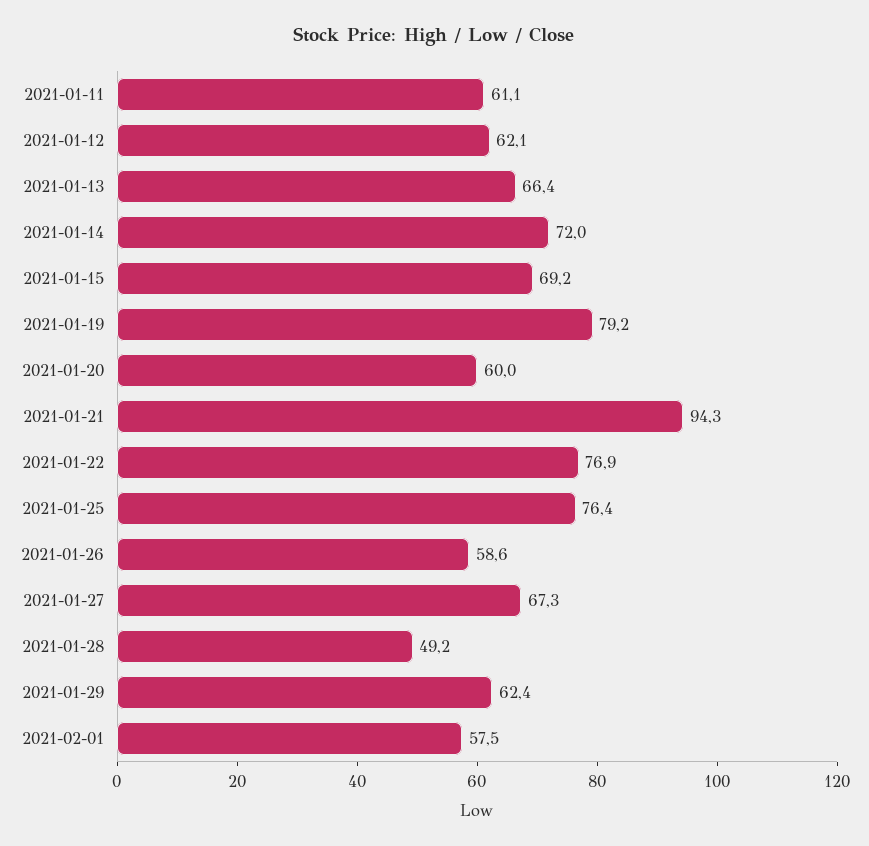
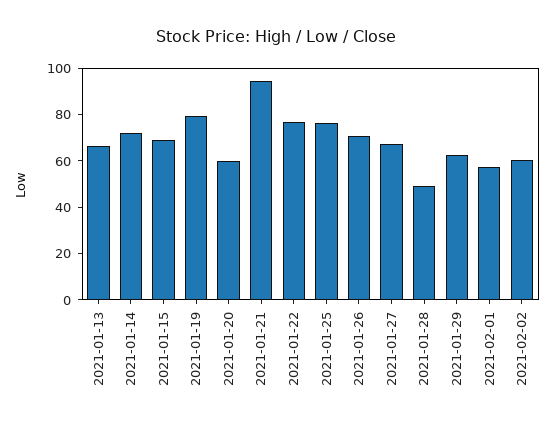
2021-01-11: 61.1 -> none
2021-01-12: 62.1 -> none
2021-01-26: 58.6 -> 70
2021-02-02: none -> 60

